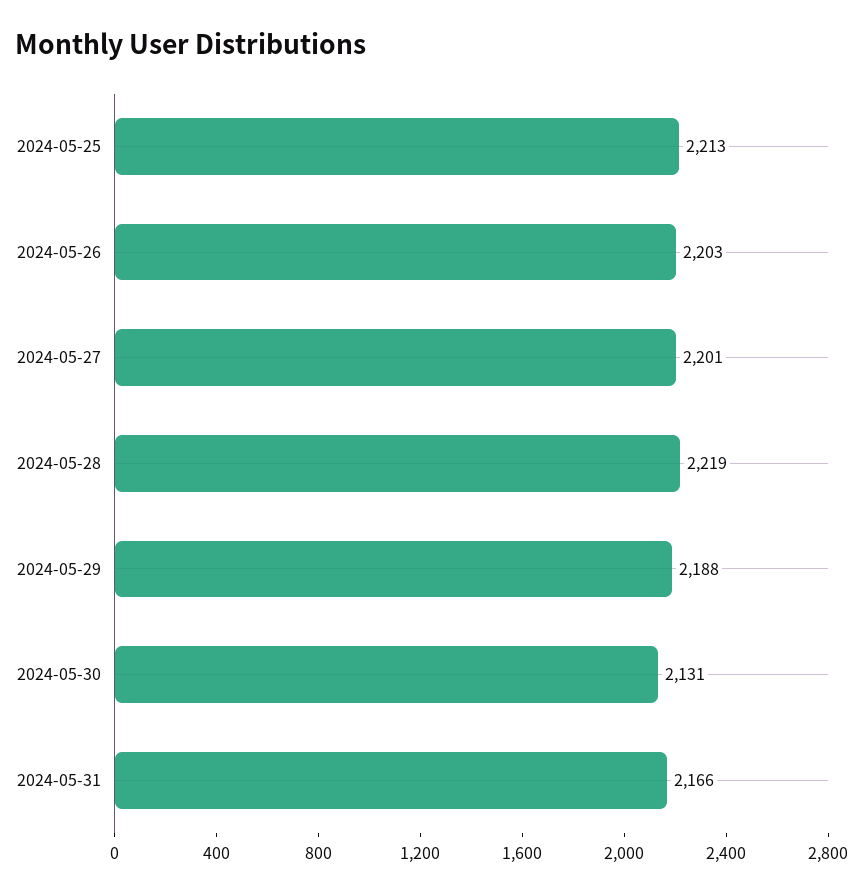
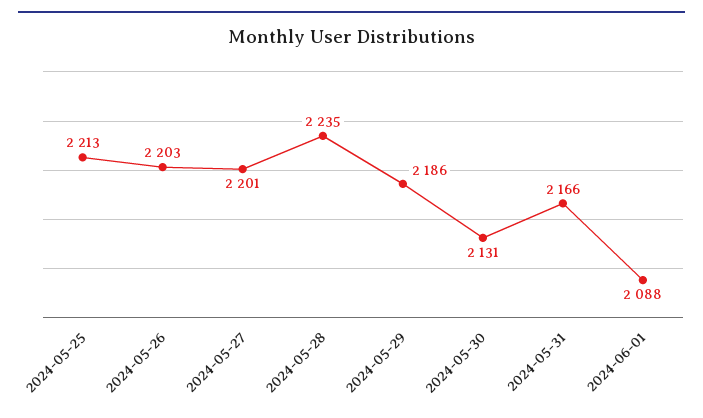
2024-05-28: 2219 -> 2235
2024-05-29: 2188 -> 2186
2024-06-01: none -> 2088

